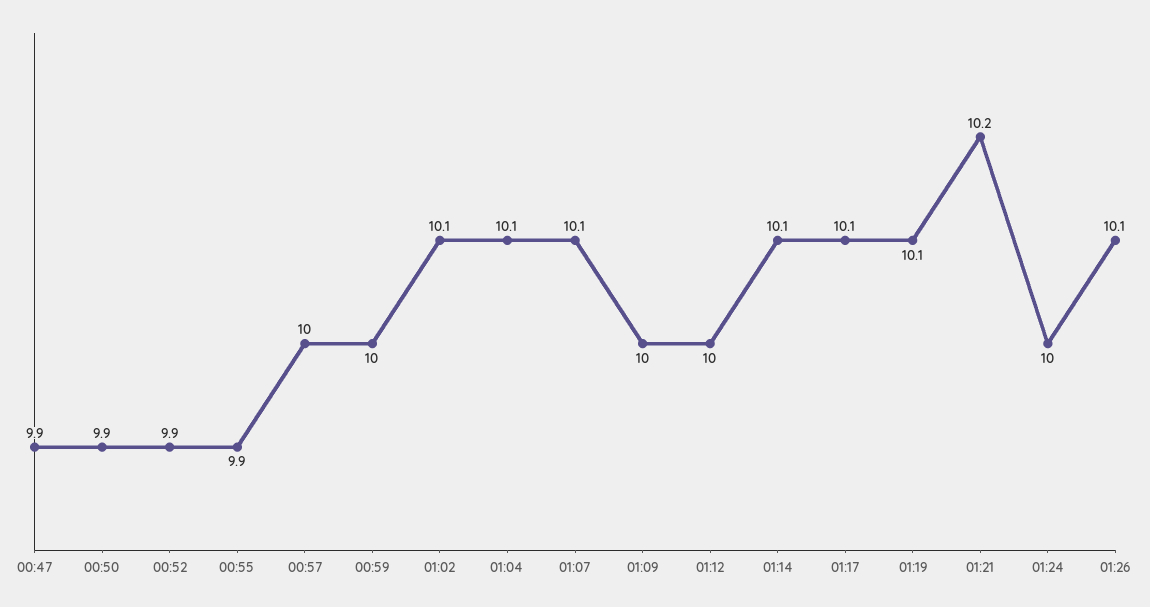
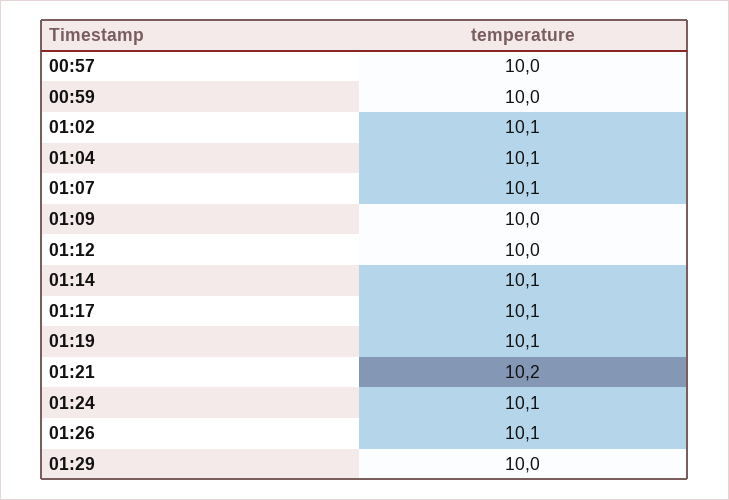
00:47: 9.9 -> none
00:50: 9.9 -> none
00:52: 9.9 -> none
00:55: 9.9 -> none
01:24: 10 -> 10.1
01:29: none -> 10

